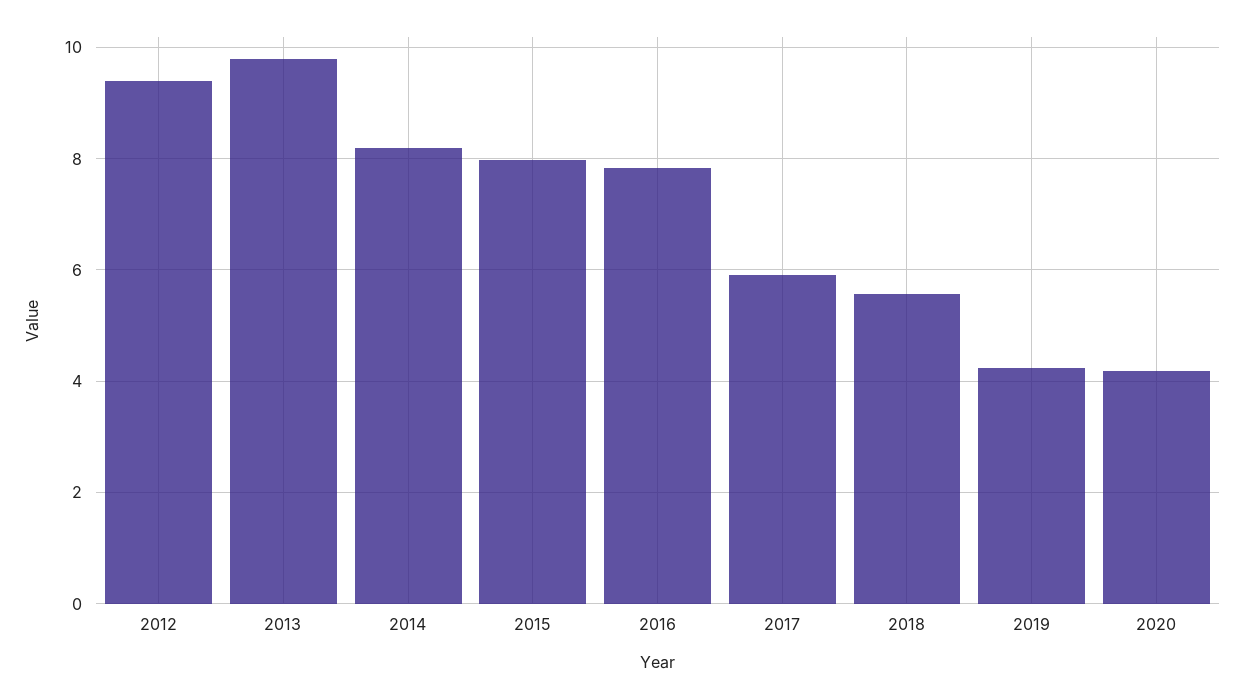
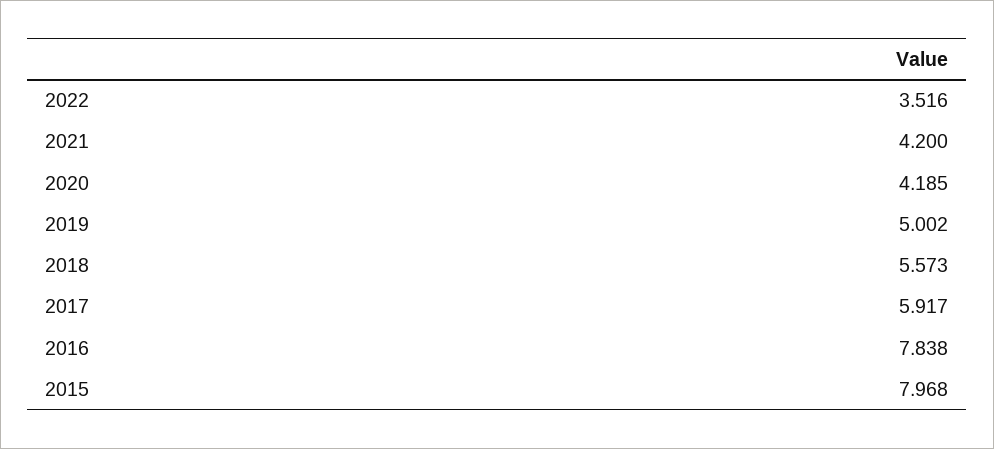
2012: 9.4 -> none
2013: 9.8 -> none
2014: 8.2 -> none
2019: 4.2 -> 5.002
2022: none -> 3.516
2021: none -> 4.2

